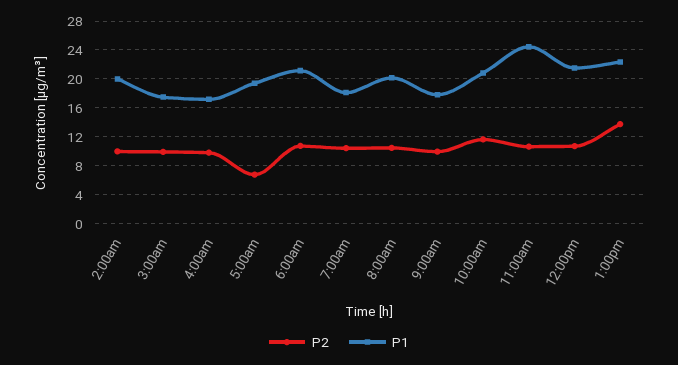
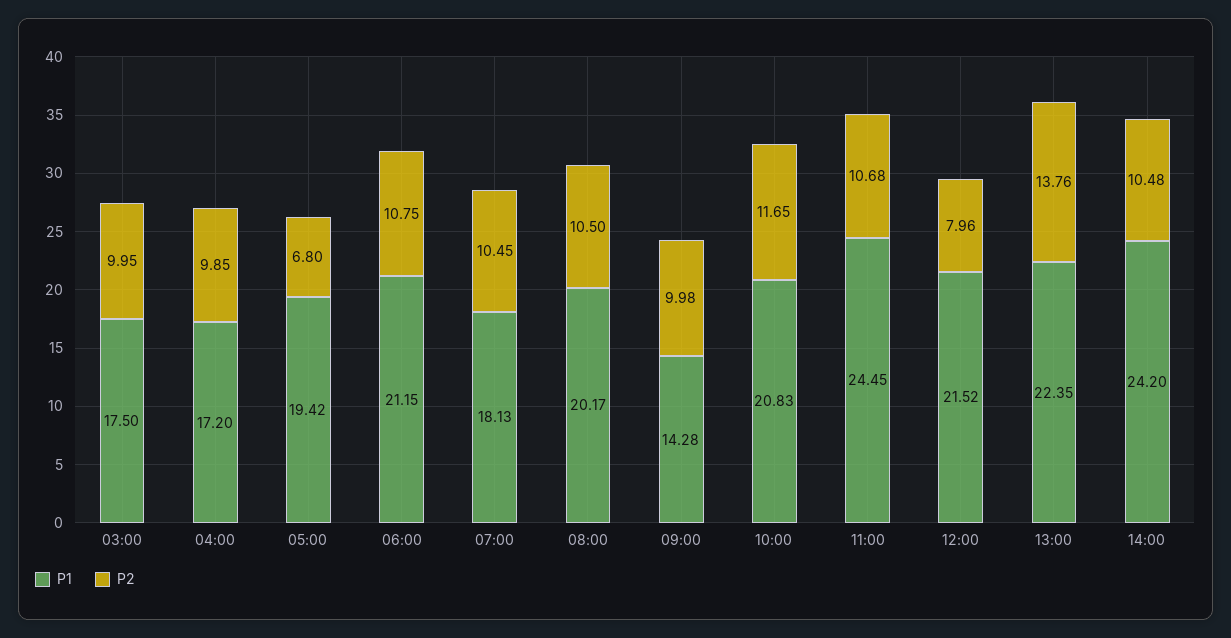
P2, 2:00am: 10 -> none
P1, 2:00am: 20 -> none
P1, 9:00am: 18 -> 14.28
P2, 12:00pm: 11 -> 7.96
P1, 14:00: none -> 24.2
P2, 14:00: none -> 10.48

